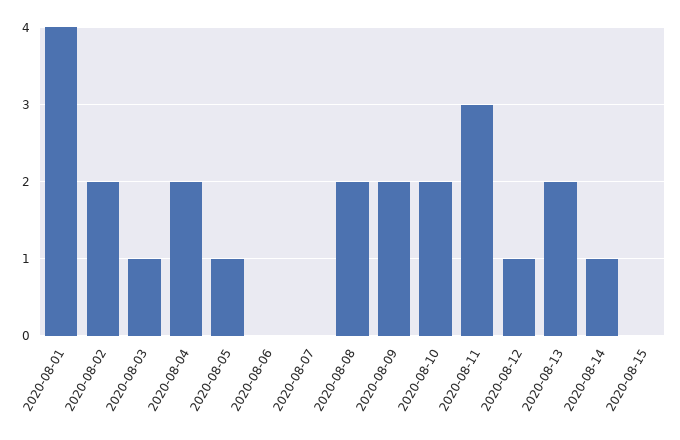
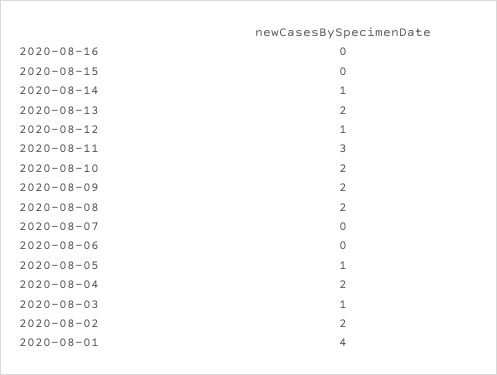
2020-08-16: none -> 0

